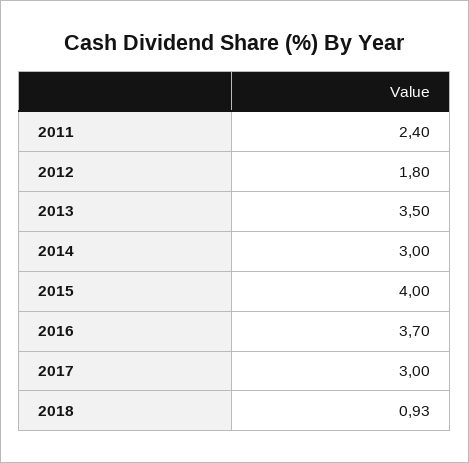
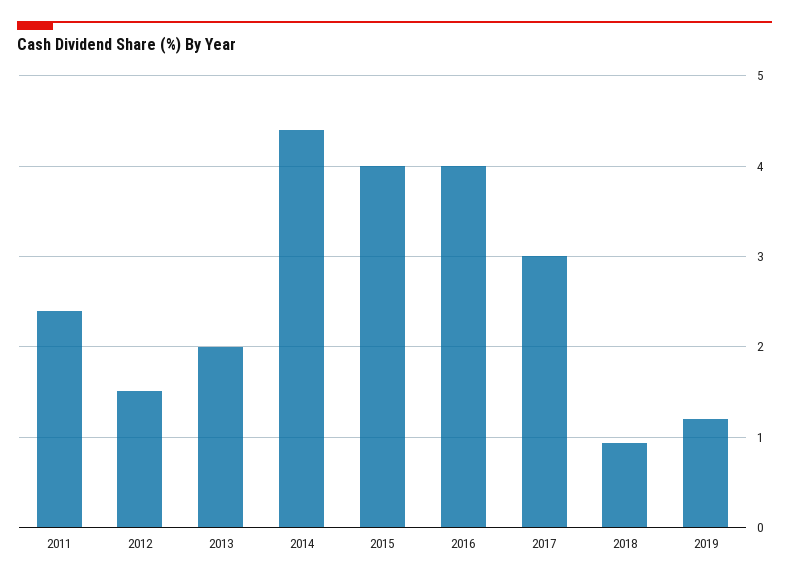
2012: 1.8 -> 1.5
2013: 3.5 -> 2
2014: 3 -> 4.4
2016: 3.7 -> 4
2019: none -> 1.2

